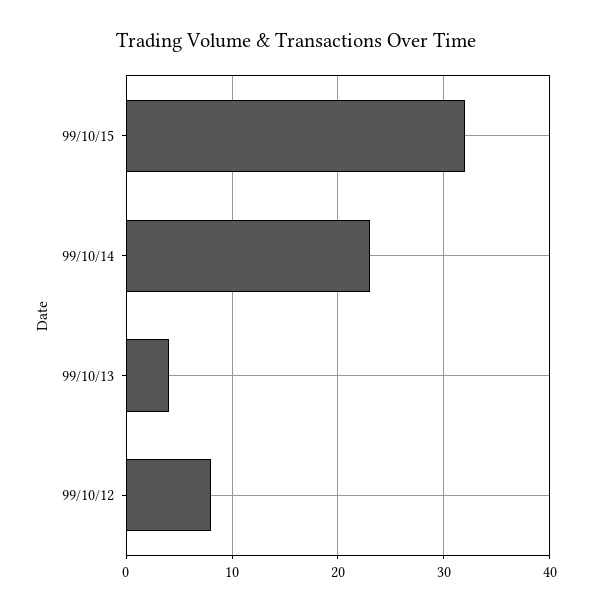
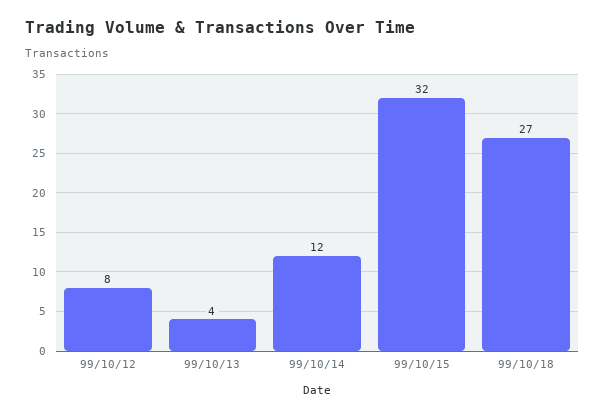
99/10/14: 23 -> 12
99/10/18: none -> 27

